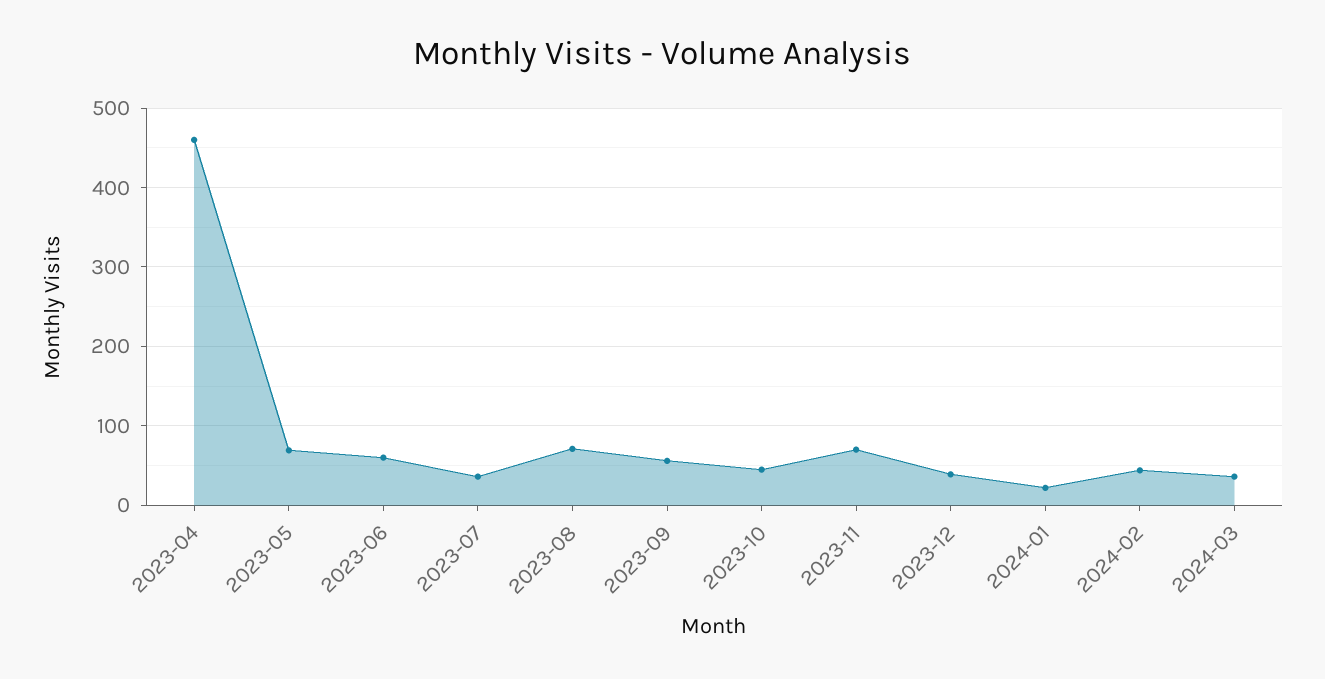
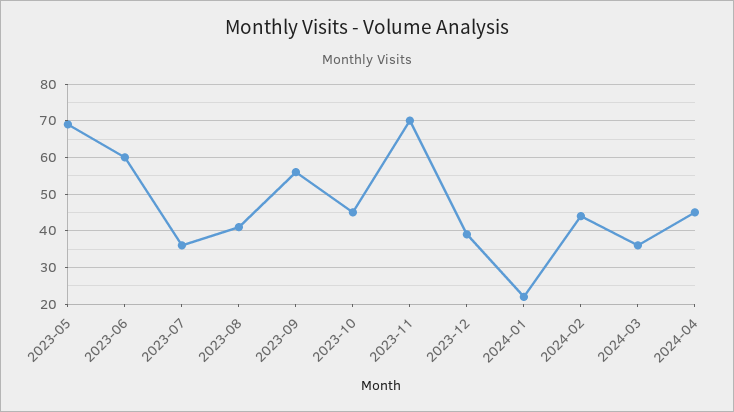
2023-04: 460 -> none
2023-08: 70 -> 40
2024-04: none -> 45

